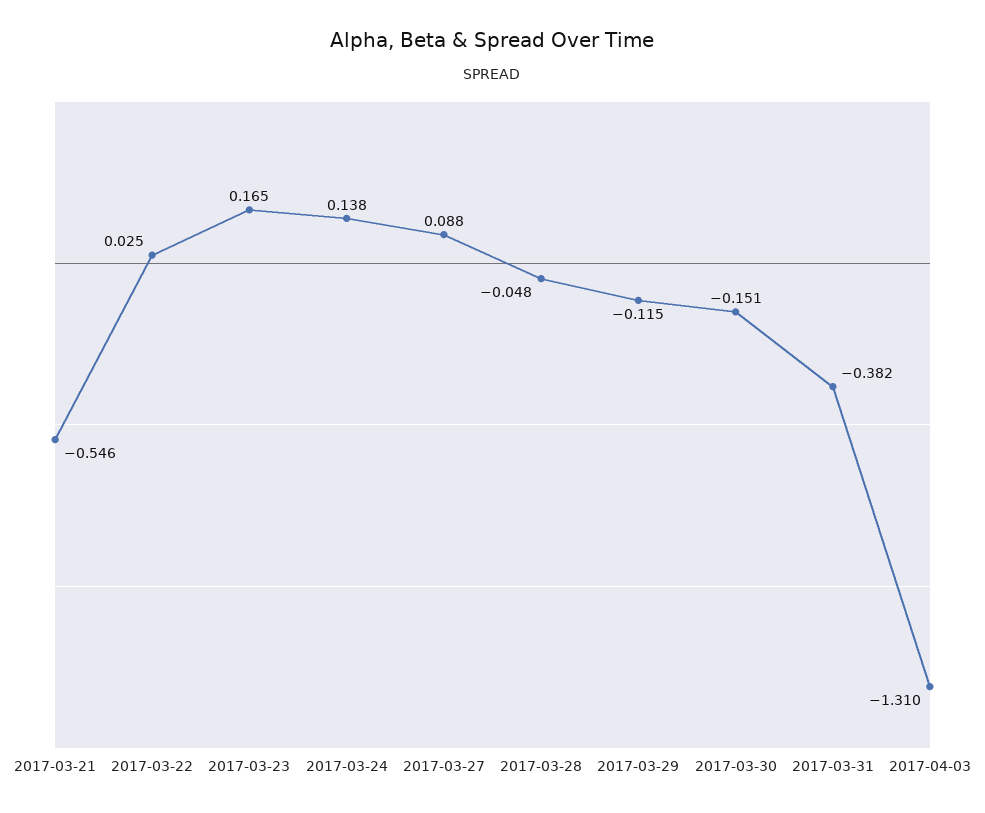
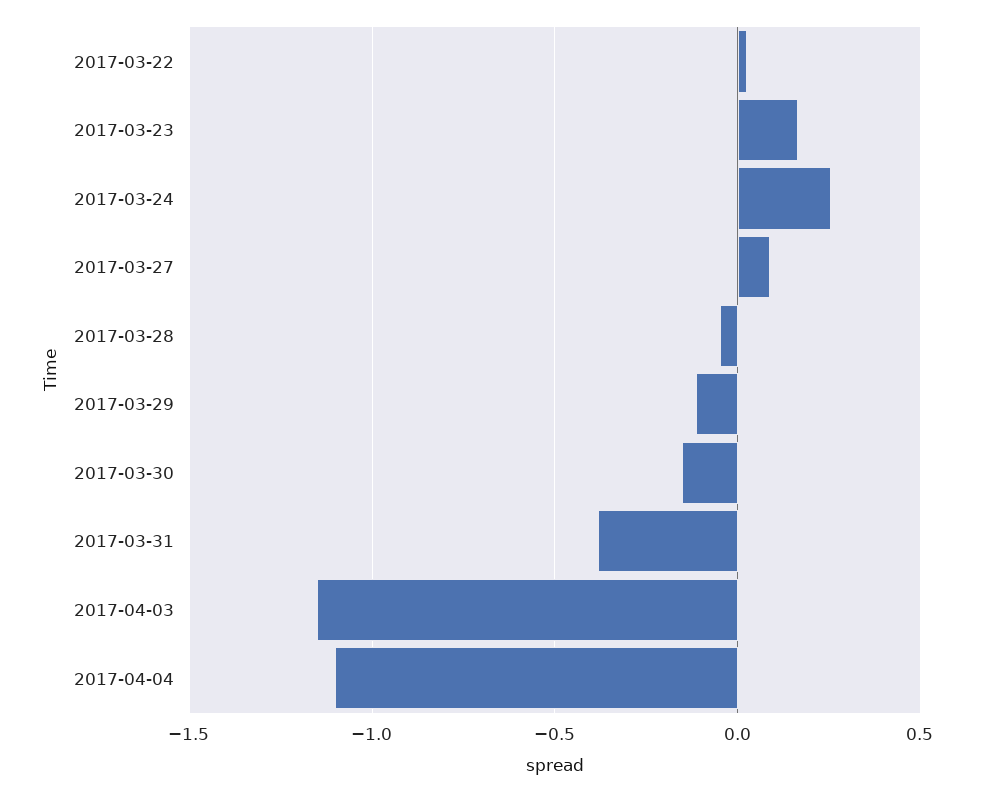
2017-03-21: -0.546 -> none
2017-03-24: 0.138 -> 0.25
2017-04-03: -1.31 -> -1.15
2017-04-04: none -> -1.1

